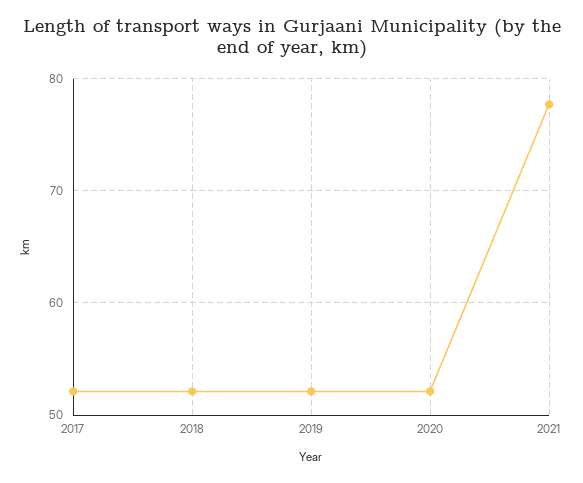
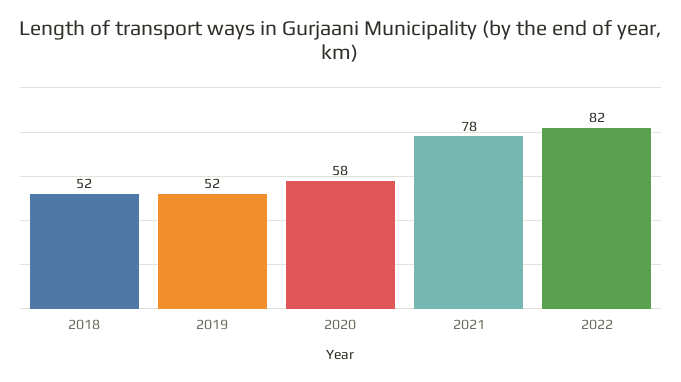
2017: 52 -> none
2020: 52 -> 58
2022: none -> 82

